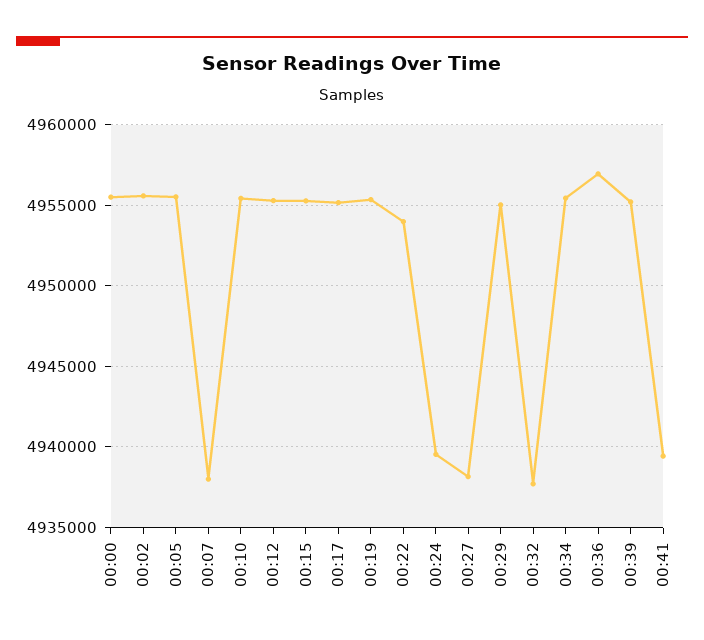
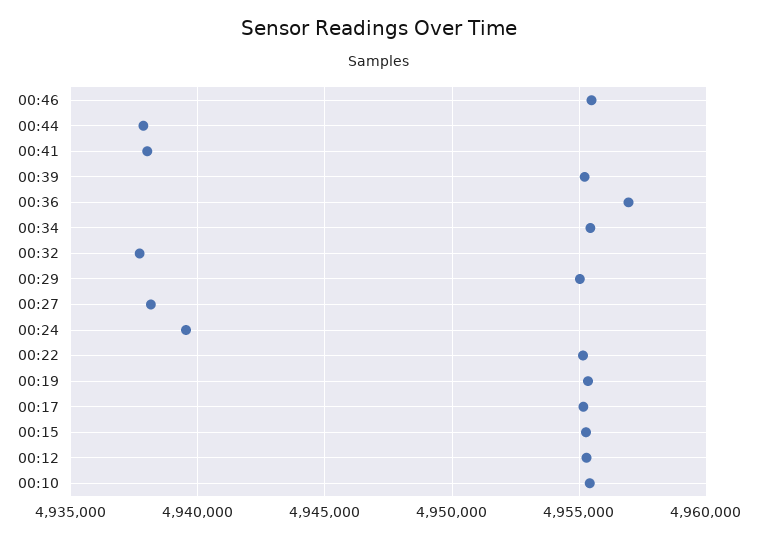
00:00: 4955500 -> none
00:02: 4955500 -> none
00:05: 4955500 -> none
00:07: 4938000 -> none
00:22: 4954000 -> 4955000
00:41: 4939500 -> 4938000
00:46: none -> 4955500
00:44: none -> 4938000

